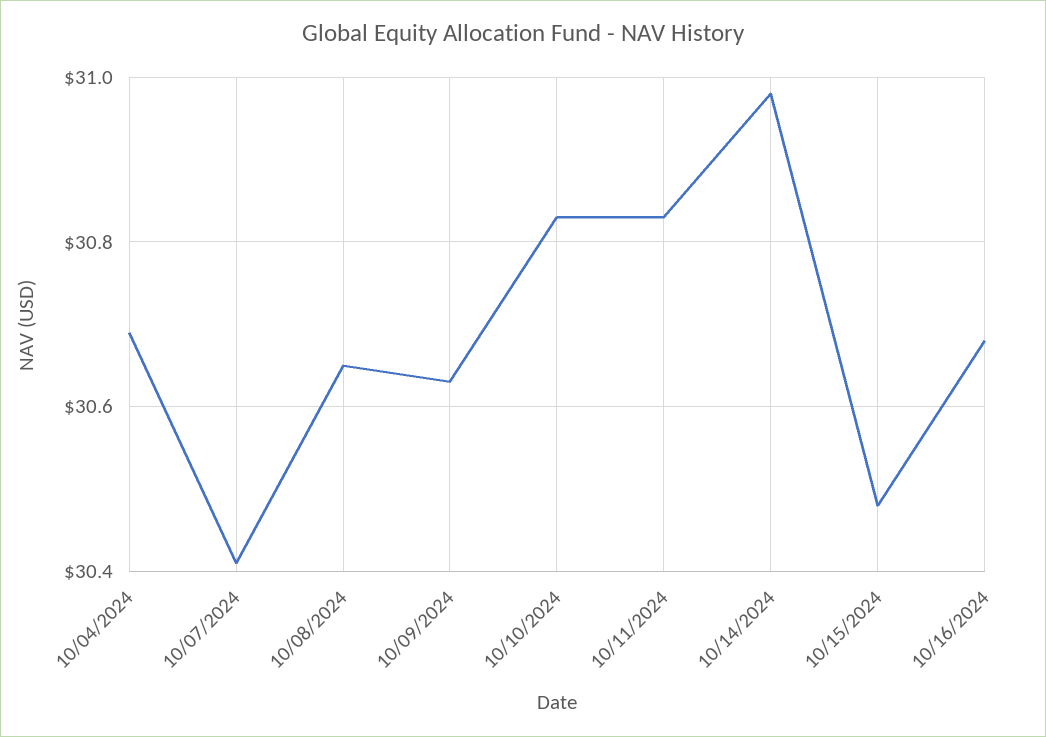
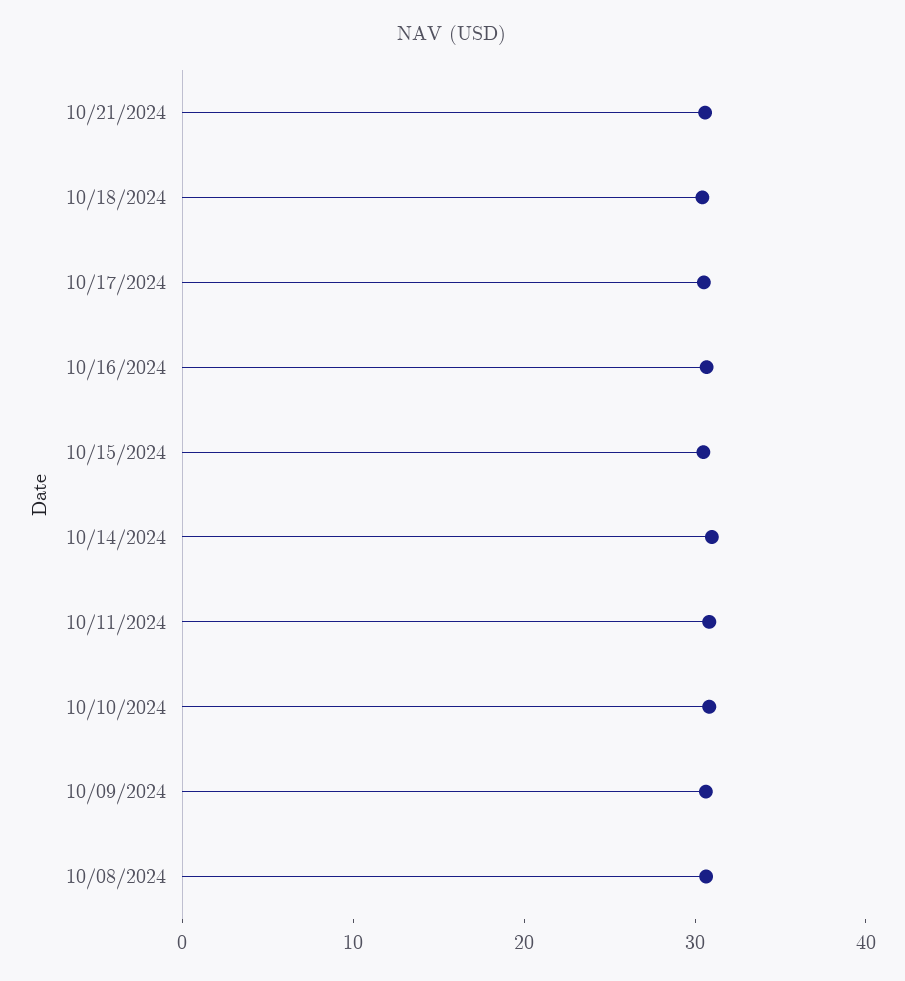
10/04/2024: 30.7 -> none
10/07/2024: 30.4 -> none
10/21/2024: none -> 30
10/18/2024: none -> 30
10/17/2024: none -> 30

